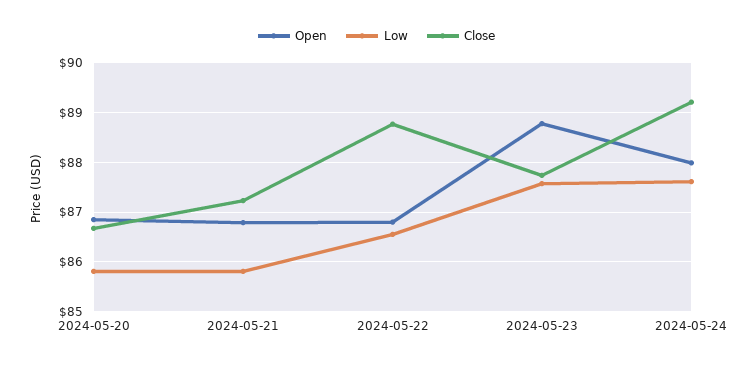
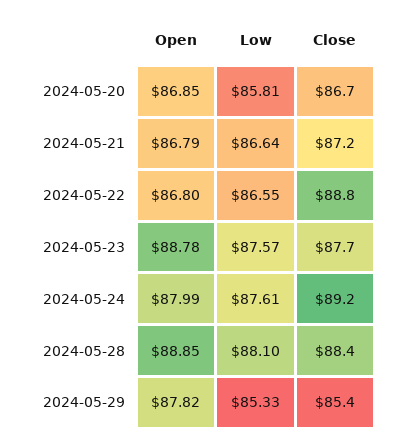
Low, 2024-05-21: 85.8 -> 86.64
Open, 2024-05-28: none -> 88.85
Low, 2024-05-28: none -> 88.1
Close, 2024-05-28: none -> 88.4
Open, 2024-05-29: none -> 87.82
Low, 2024-05-29: none -> 85.33
Close, 2024-05-29: none -> 85.4

